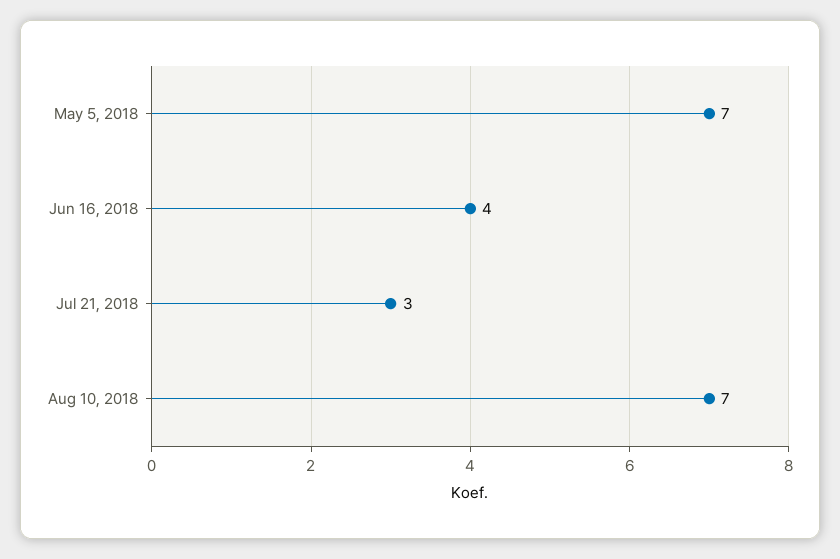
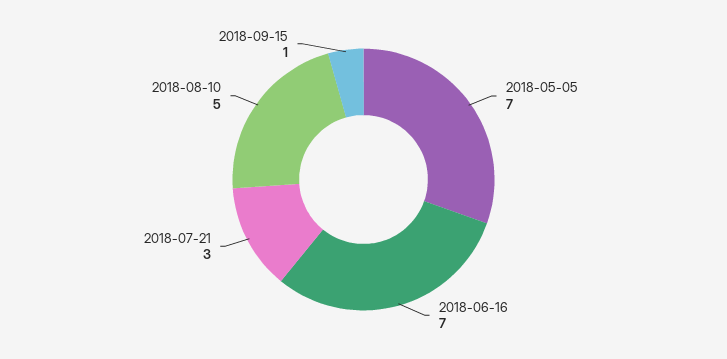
Jun 16, 2018: 4 -> 7
Aug 10, 2018: 7 -> 5
2018-09-15: none -> 1

